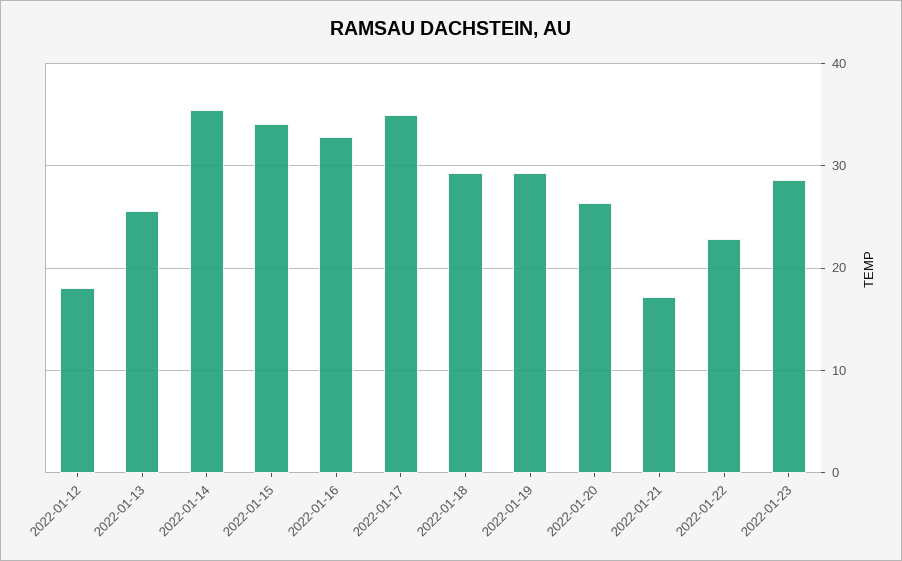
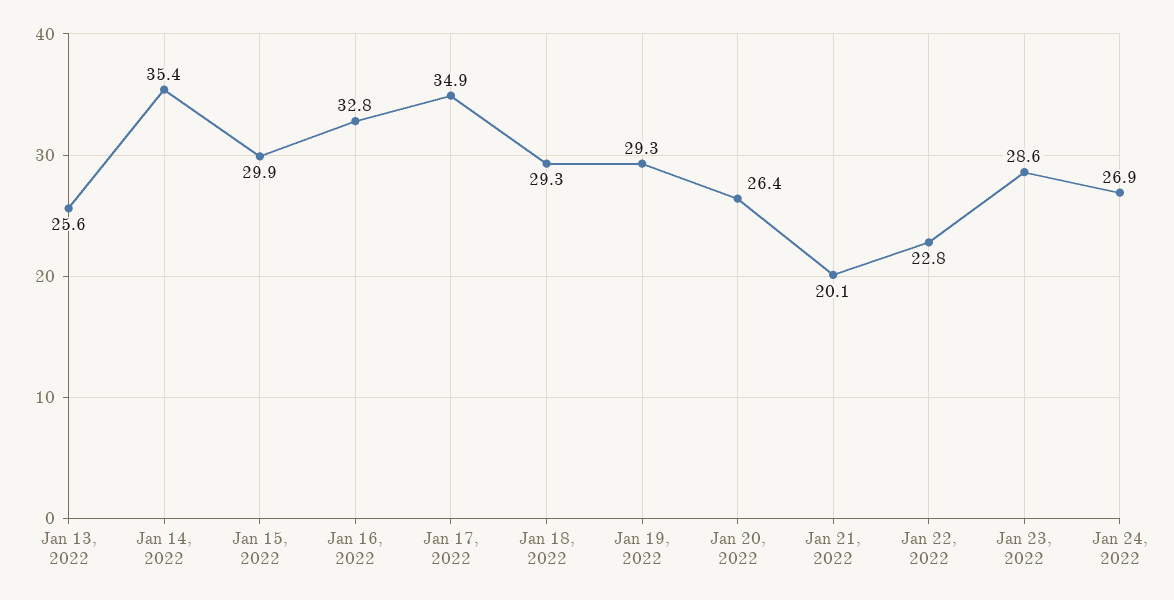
2022-01-12: 18 -> none
2022-01-15: 34 -> 29.9
2022-01-21: 17 -> 20.1
Jan 24, 2022: none -> 26.9

